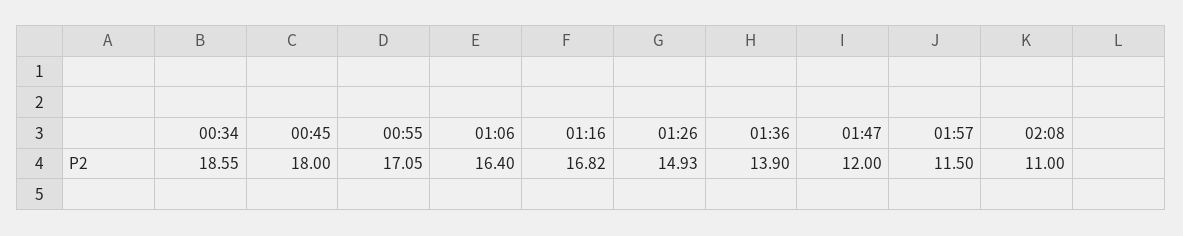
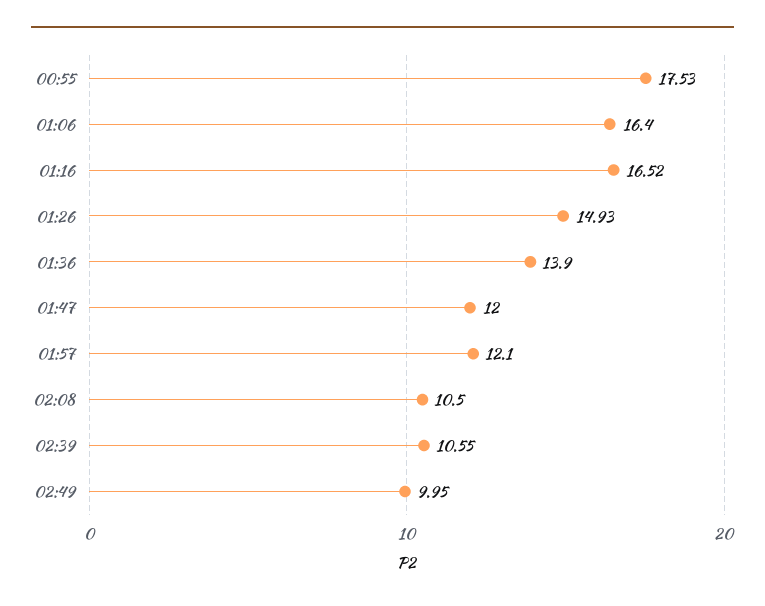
00:34: 18.55 -> none
00:45: 18 -> none
00:55: 17.05 -> 17.53
01:16: 16.82 -> 16.52
01:57: 11.5 -> 12.1
02:08: 11 -> 10.5
02:39: none -> 10.55
02:49: none -> 9.95

